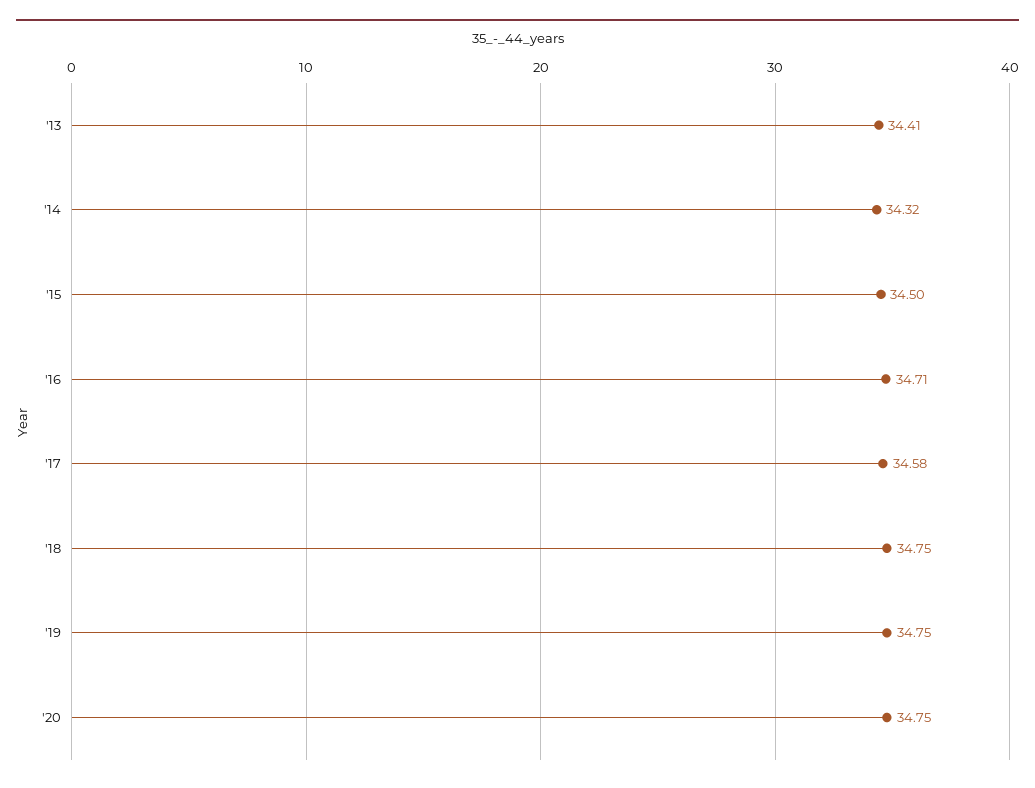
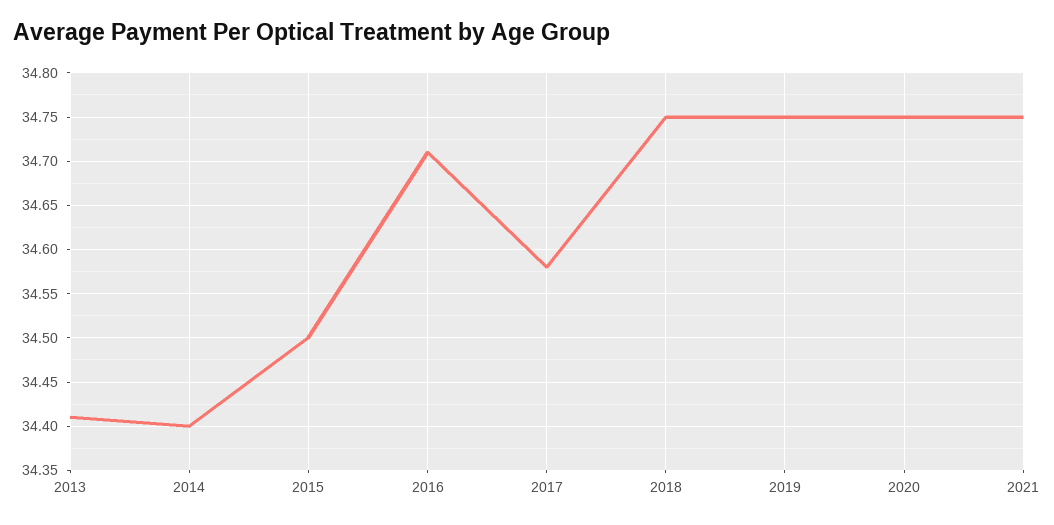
'14: 34.32 -> 34.4
2021: none -> 34.75

